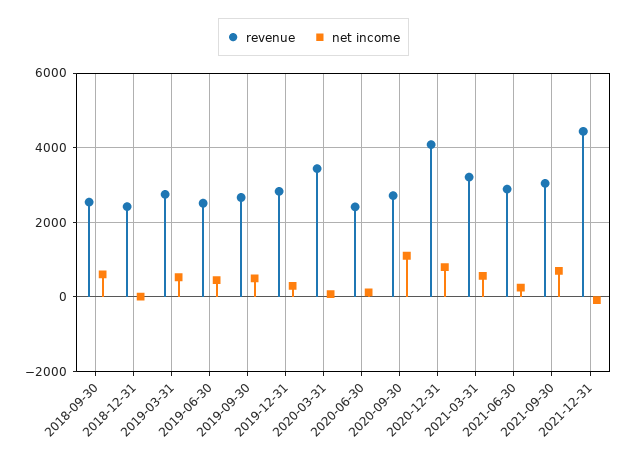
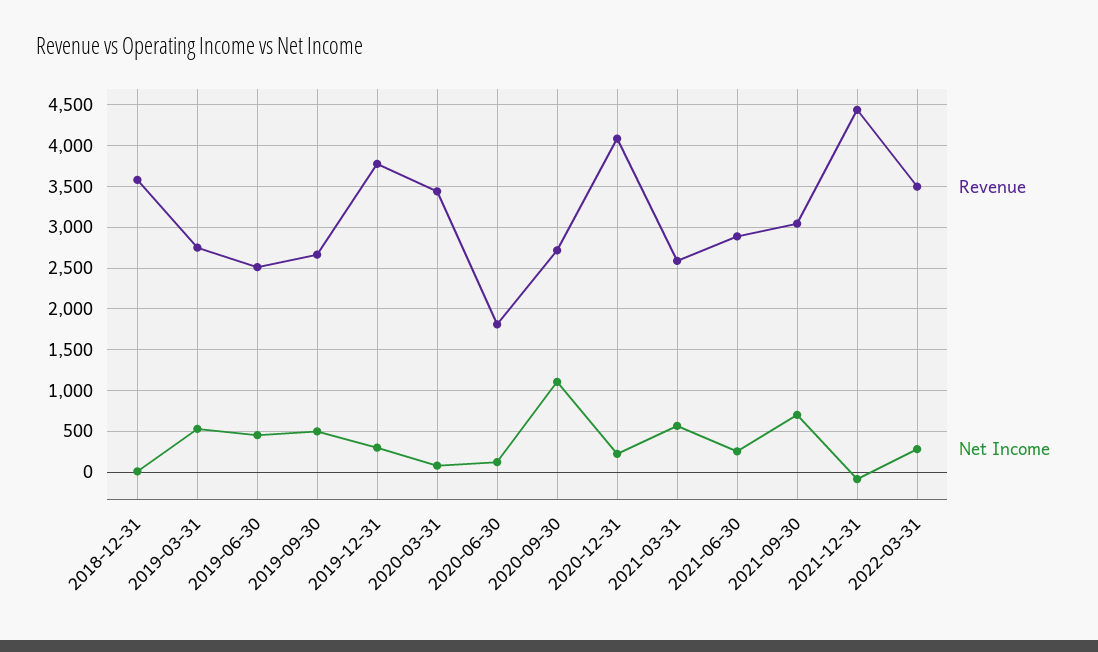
revenue, 2018-09-30: 2600 -> none
net income, 2018-09-30: 600 -> none
revenue, 2018-12-31: 2400 -> 3600
revenue, 2019-12-31: 2800 -> 3800
revenue, 2020-06-30: 2400 -> 1800
net income, 2020-12-31: 800 -> 200
revenue, 2021-03-31: 3200 -> 2600
revenue, 2022-03-31: none -> 3500
net income, 2022-03-31: none -> 300

